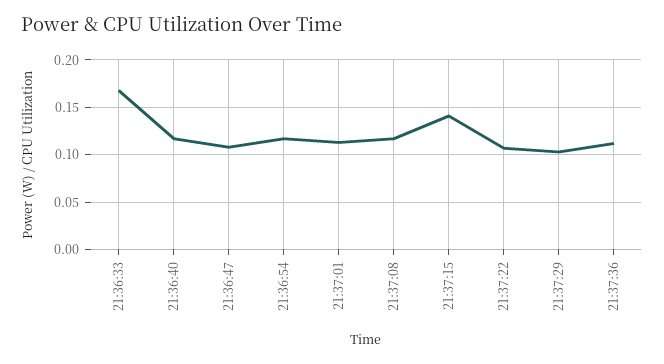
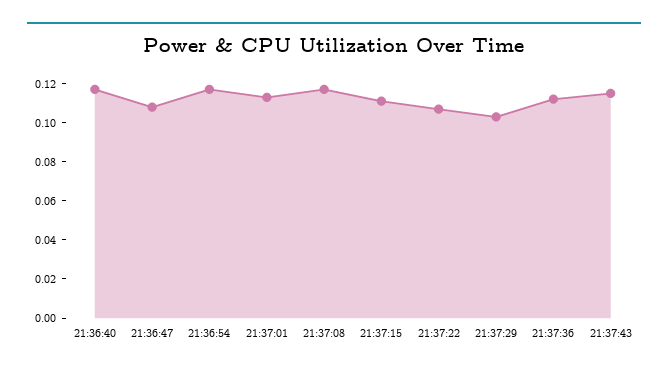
21:36:33: 0.17 -> none
21:37:15: 0.14 -> 0.11
21:37:43: none -> 0.115

